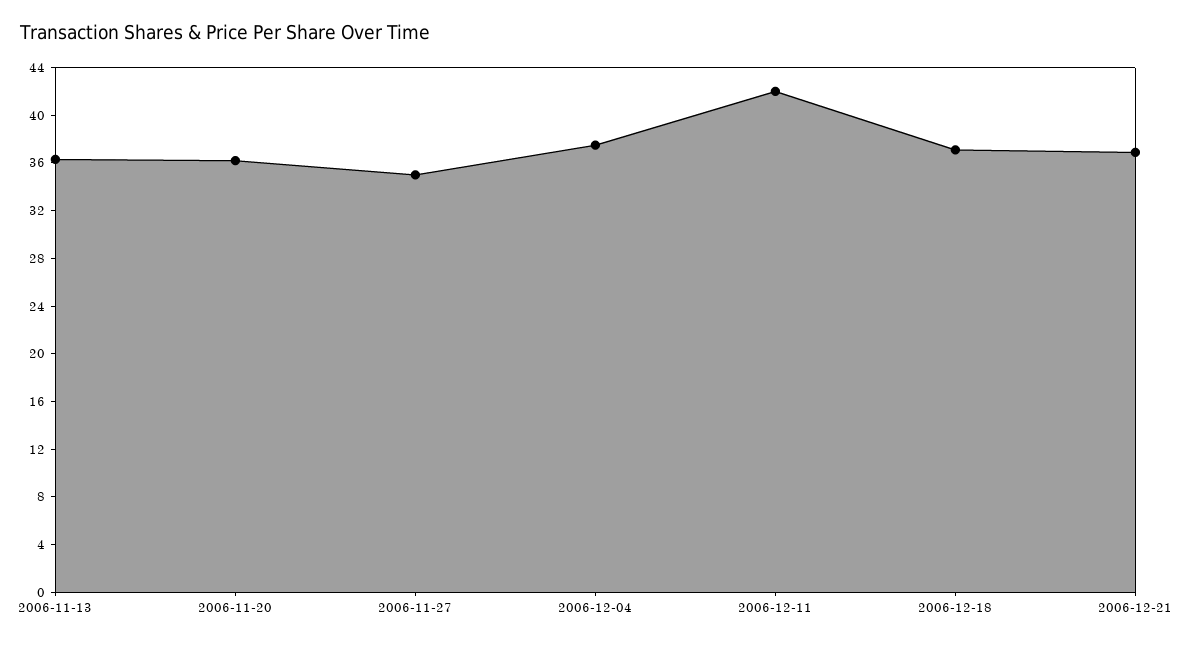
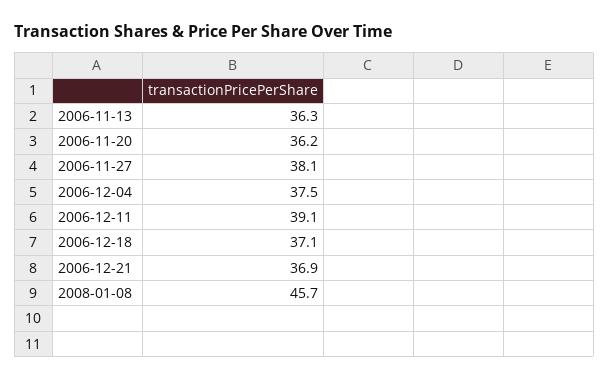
2006-11-27: 35 -> 38.1
2006-12-11: 42 -> 39.1
2008-01-08: none -> 45.7

